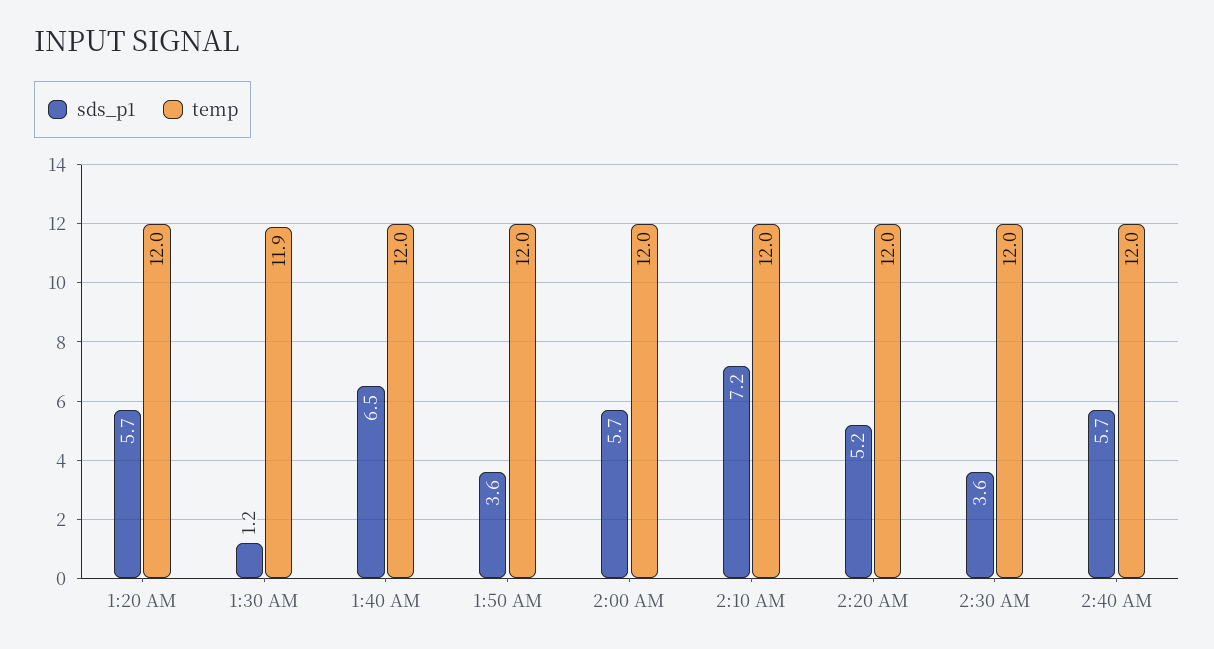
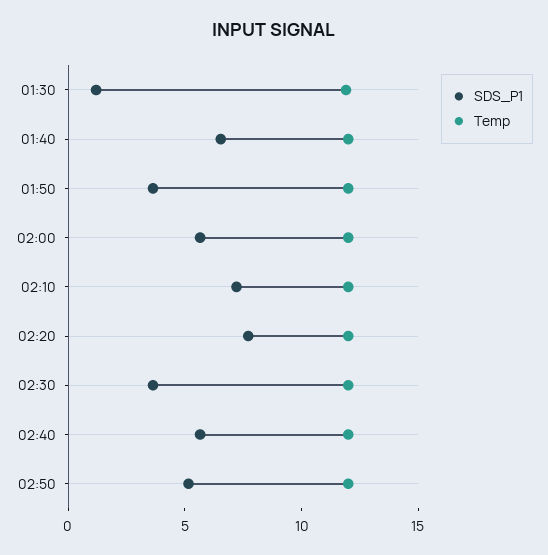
sds_p1, 1:20 AM: 5.7 -> none
temp, 1:20 AM: 12 -> none
sds_p1, 2:20 AM: 5.2 -> 8
sds_p1, 02:50: none -> 5
temp, 02:50: none -> 12

